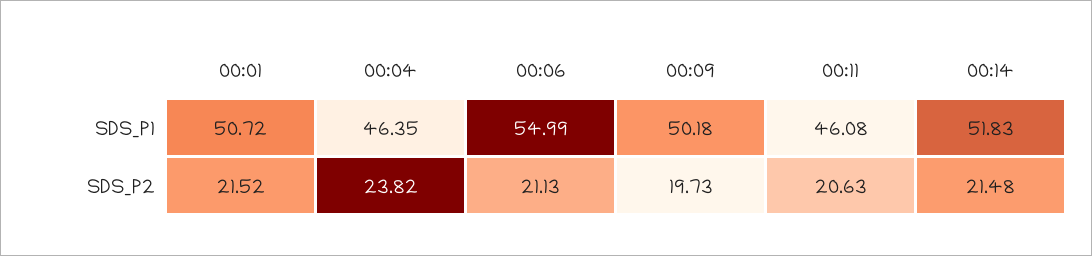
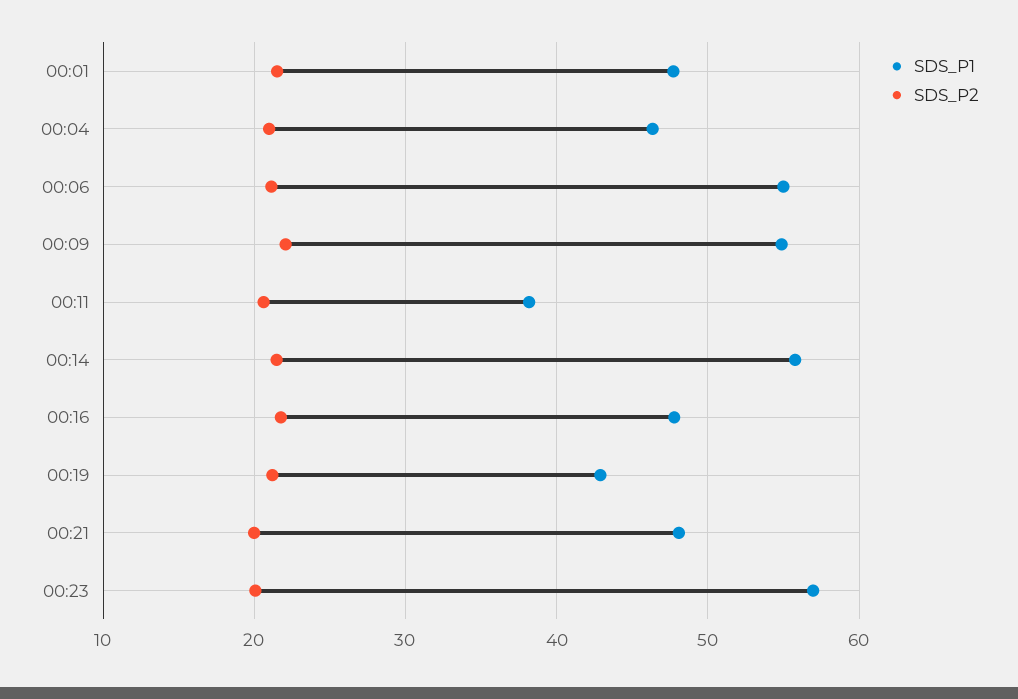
SDS_P1, 00:01: 50.72 -> 48
SDS_P1, 00:09: 50.18 -> 55
SDS_P1, 00:11: 46.08 -> 38
SDS_P1, 00:14: 51.83 -> 56
SDS_P2, 00:04: 23.82 -> 21
SDS_P2, 00:09: 19.73 -> 22
SDS_P1, 00:16: none -> 48
SDS_P2, 00:16: none -> 22
SDS_P1, 00:19: none -> 43
SDS_P2, 00:19: none -> 21
SDS_P1, 00:21: none -> 48
SDS_P2, 00:21: none -> 20
SDS_P1, 00:23: none -> 57
SDS_P2, 00:23: none -> 20

